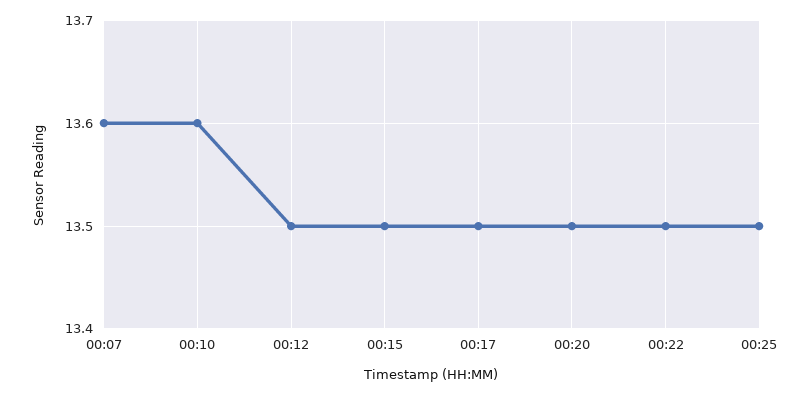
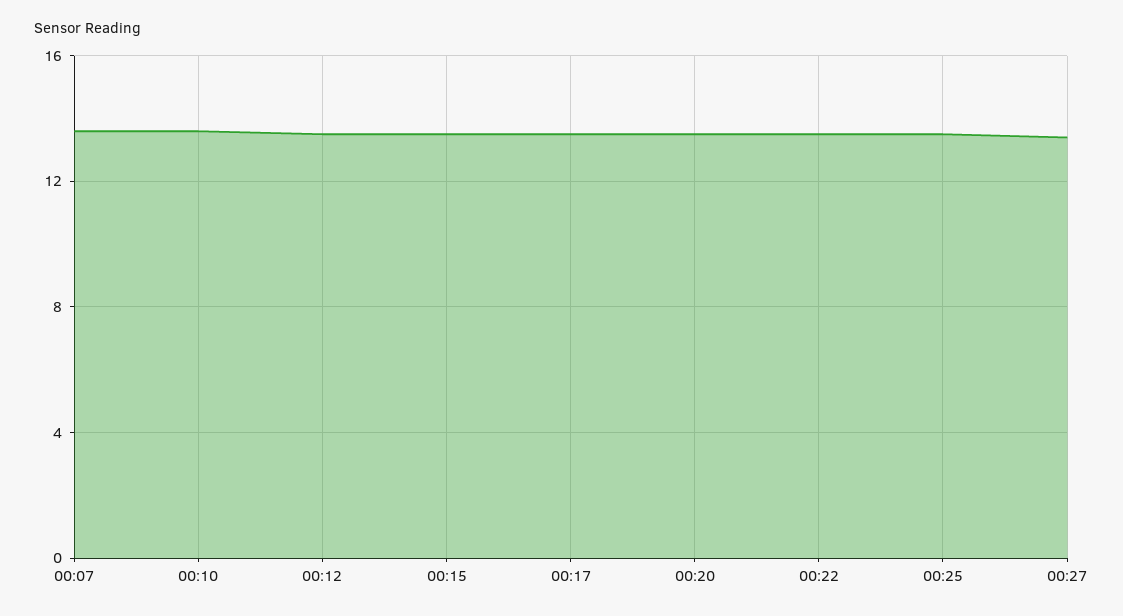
00:27: none -> 13.5

